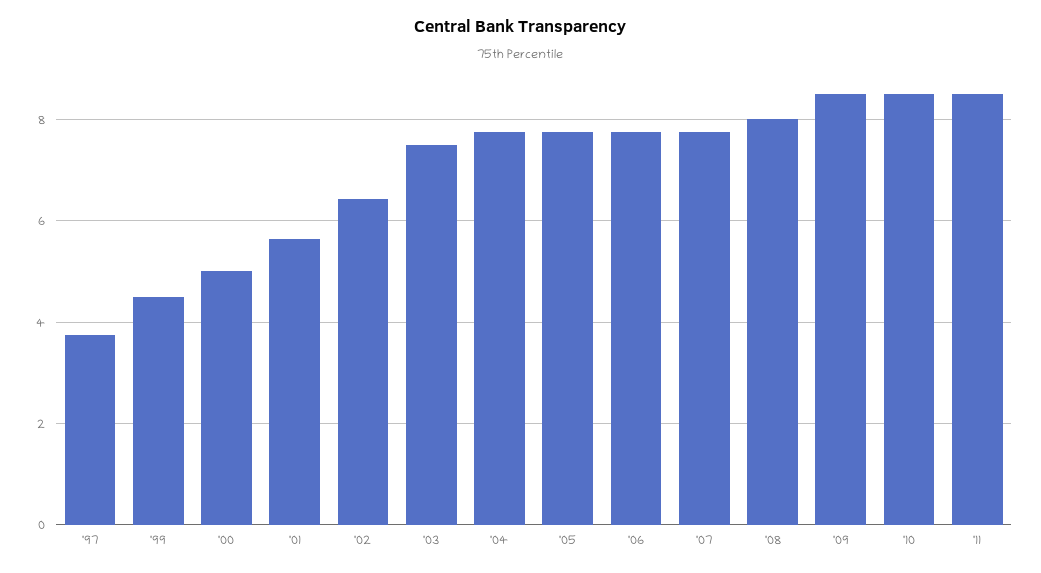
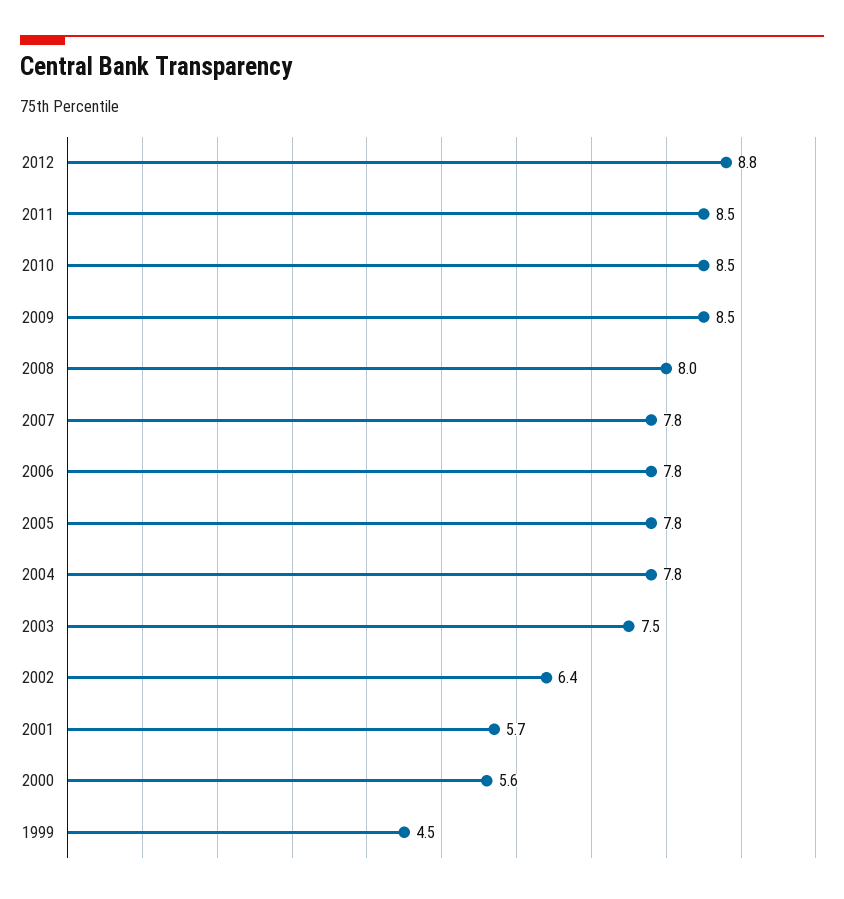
'97: 3.8 -> none
'00: 5 -> 5.6
2012: none -> 8.8

